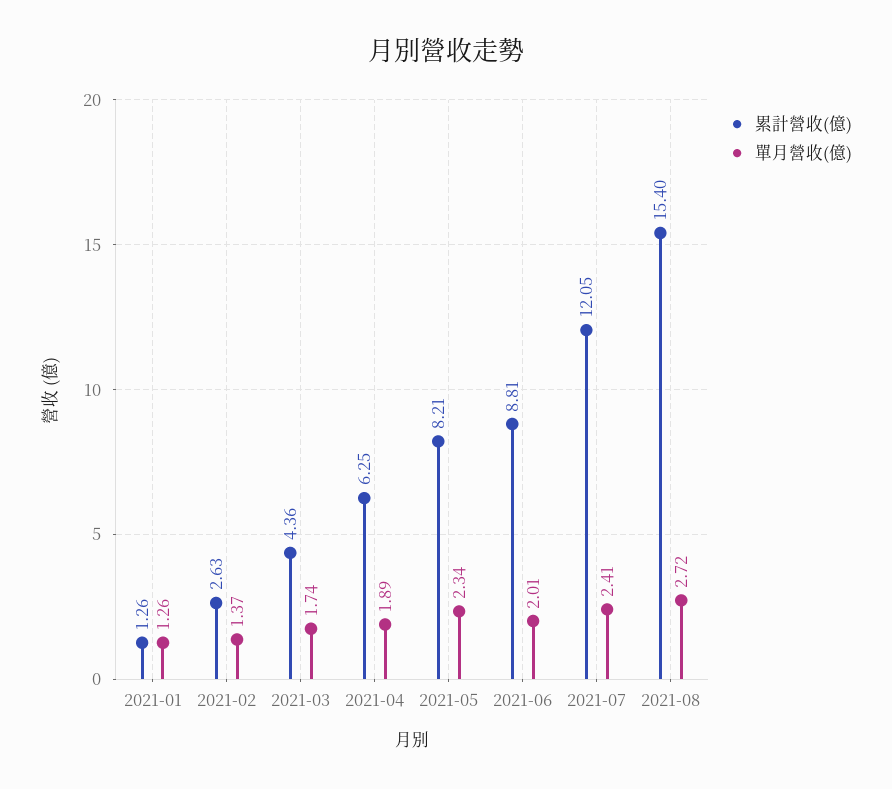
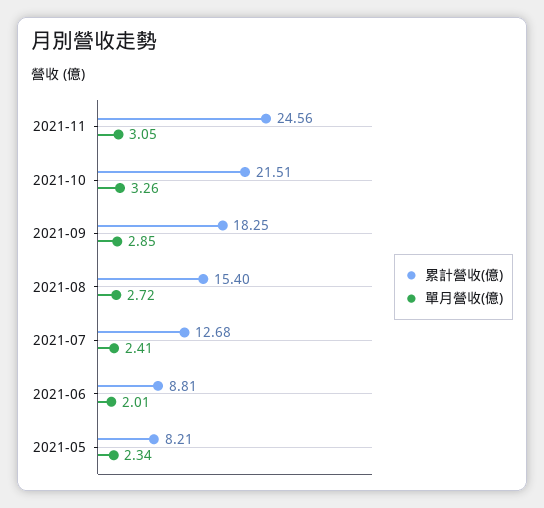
累計營收(億), 2021-01: 1.26 -> none
單月營收(億), 2021-01: 1.26 -> none
累計營收(億), 2021-02: 2.63 -> none
單月營收(億), 2021-02: 1.37 -> none
累計營收(億), 2021-03: 4.36 -> none
單月營收(億), 2021-03: 1.74 -> none
累計營收(億), 2021-04: 6.25 -> none
單月營收(億), 2021-04: 1.89 -> none
累計營收(億), 2021-07: 12.05 -> 12.68
累計營收(億), 2021-11: none -> 24.56
單月營收(億), 2021-11: none -> 3.05
累計營收(億), 2021-10: none -> 21.51
單月營收(億), 2021-10: none -> 3.26
累計營收(億), 2021-09: none -> 18.25
單月營收(億), 2021-09: none -> 2.85

